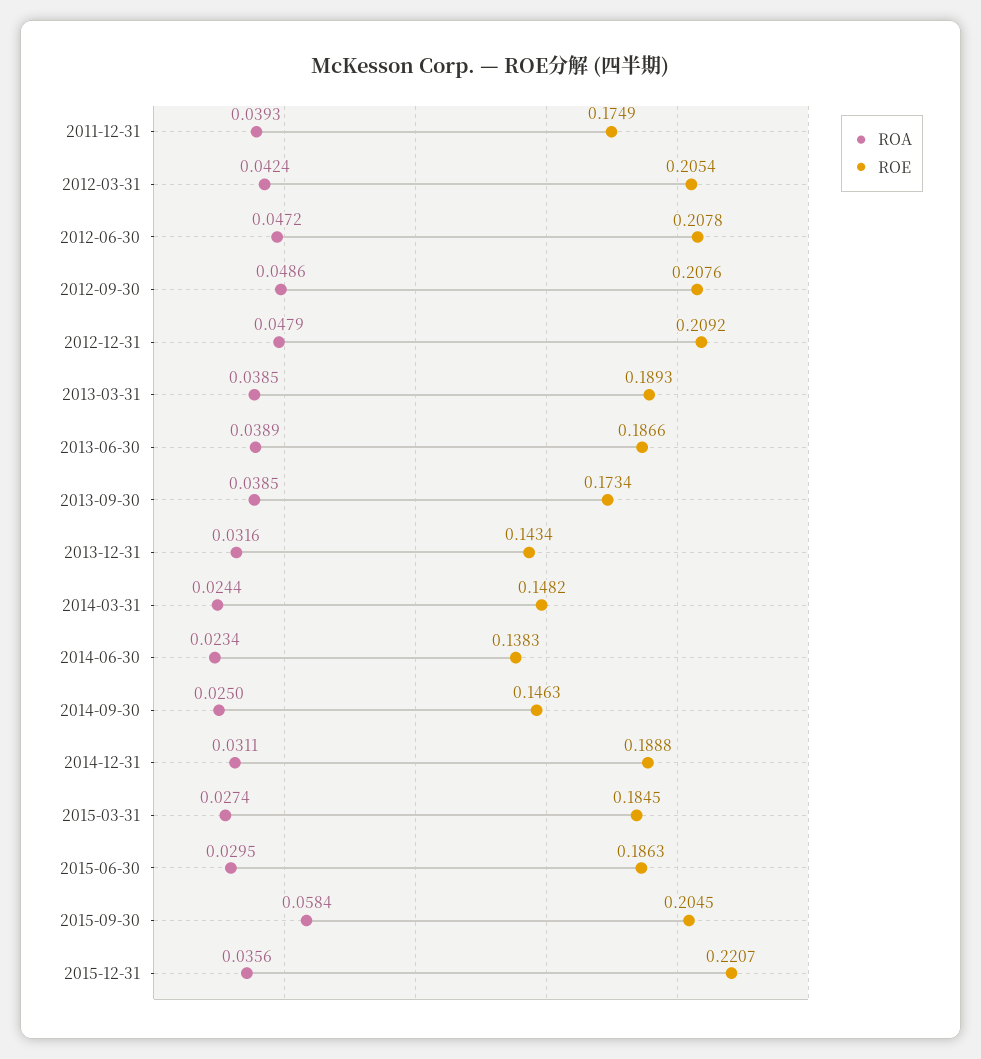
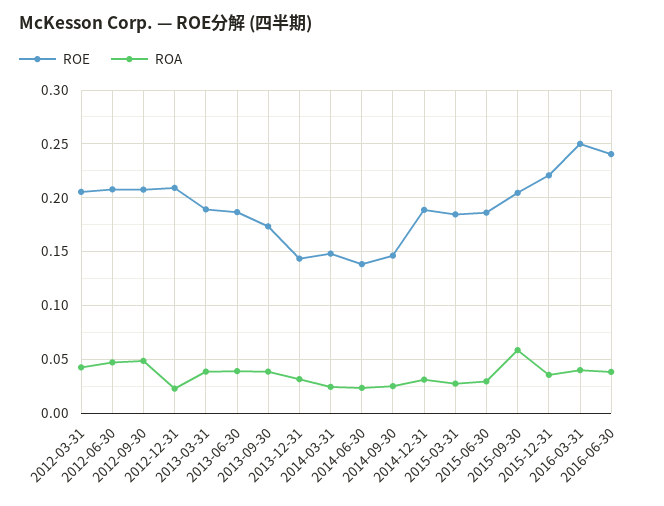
ROA, 2011-12-31: 0.0393 -> none
ROE, 2011-12-31: 0.1749 -> none
ROA, 2012-12-31: 0.0479 -> 0.02
ROE, 2016-03-31: none -> 0.25
ROA, 2016-03-31: none -> 0.04
ROE, 2016-06-30: none -> 0.24
ROA, 2016-06-30: none -> 0.04

